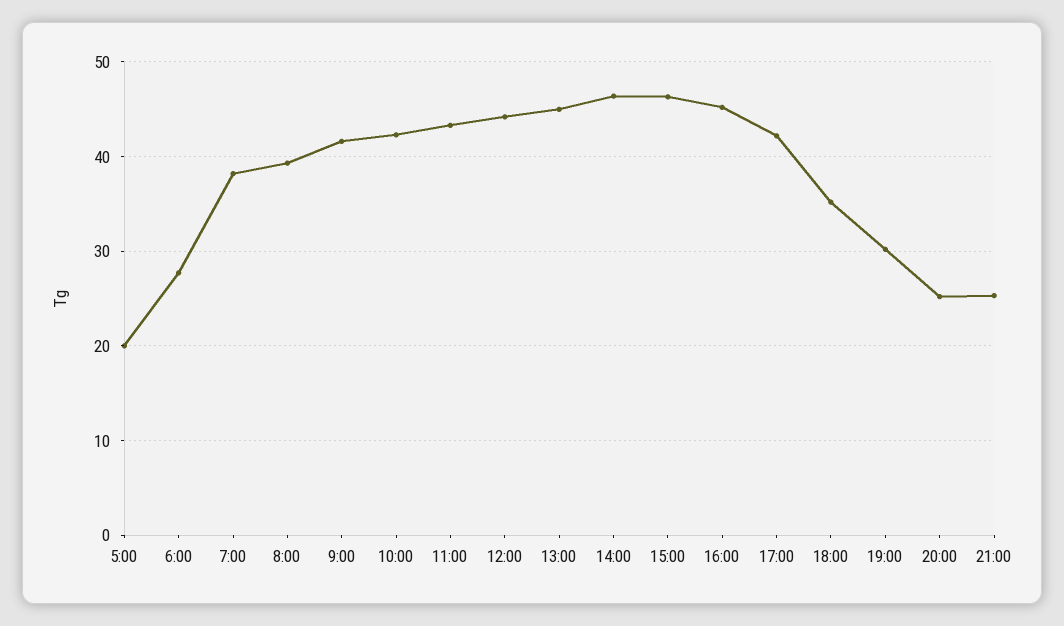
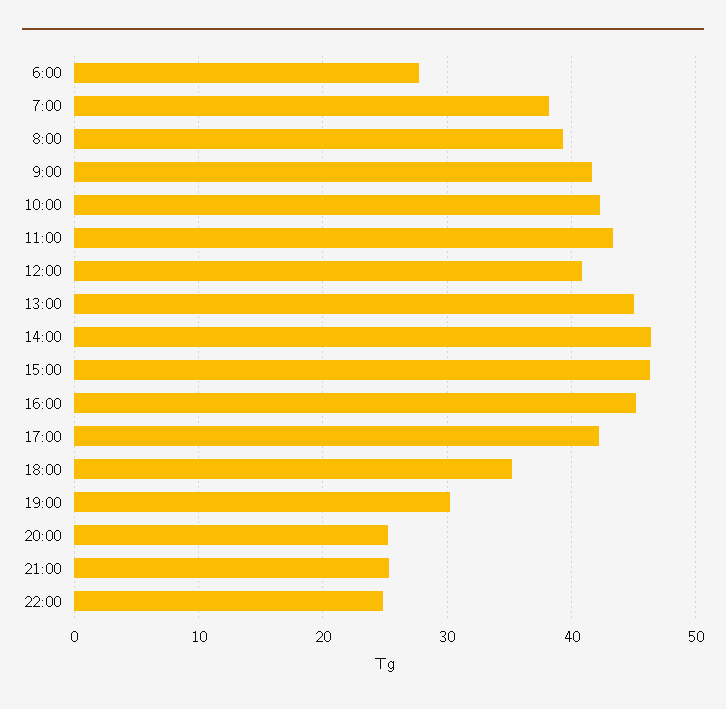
5:00: 20 -> none
12:00: 44 -> 41
22:00: none -> 25

